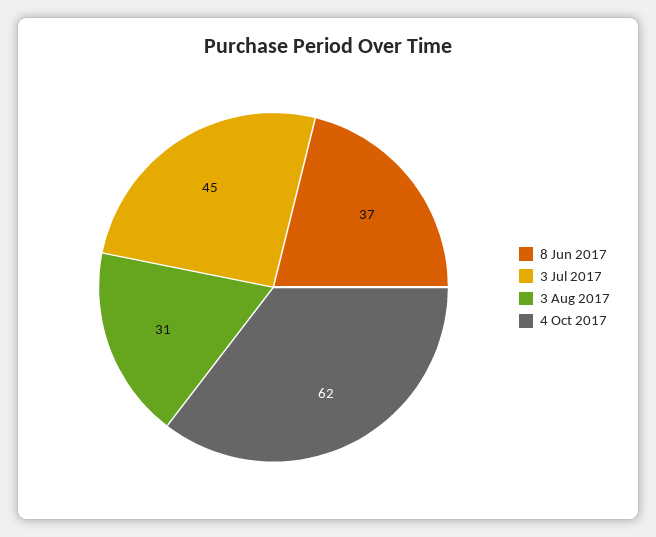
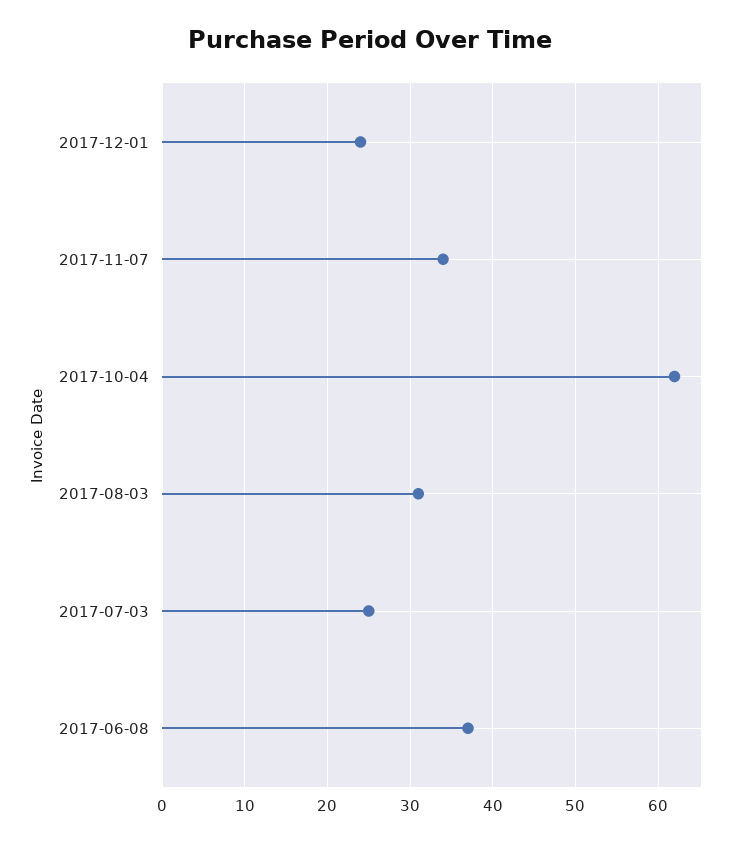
3 Jul 2017: 45 -> 25
2017-12-01: none -> 24
2017-11-07: none -> 34

